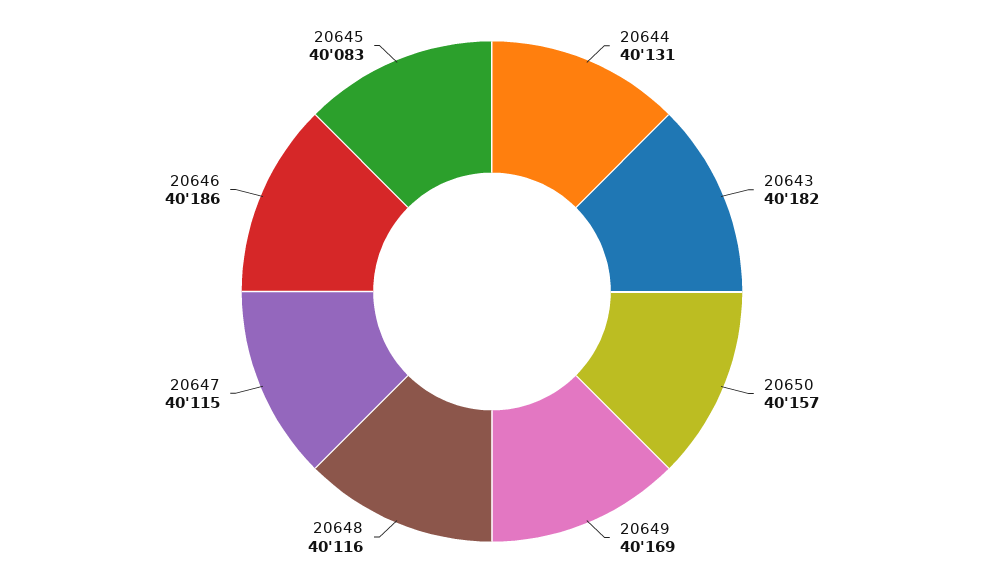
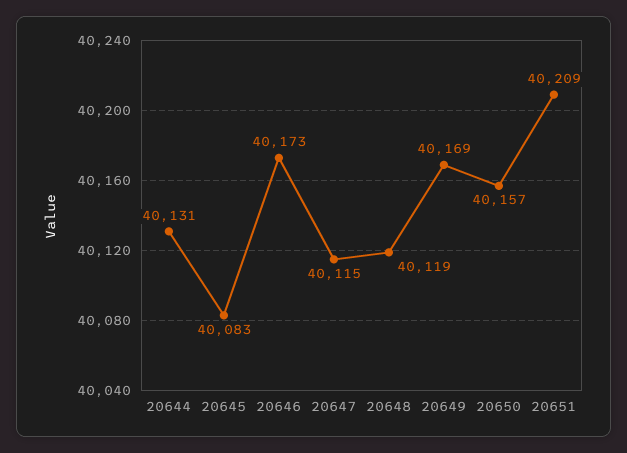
20643: 40182 -> none
20648: 40116 -> 40119
20646: 40186 -> 40173
20651: none -> 40209

